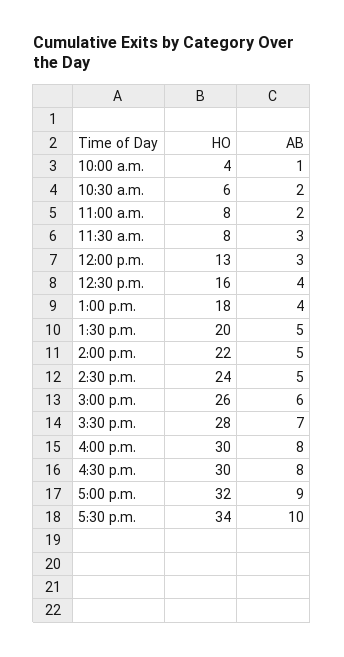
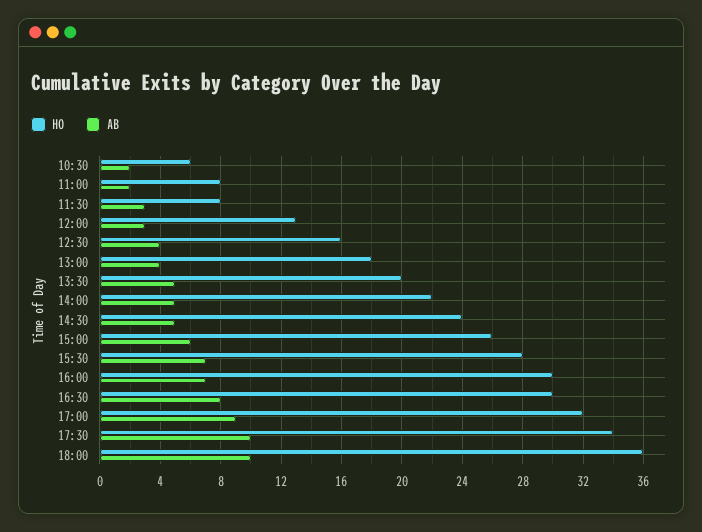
HO, 10:00 a.m.: 4 -> none
AB, 10:00 a.m.: 1 -> none
AB, 4:00 p.m.: 8 -> 7
HO, 18:00: none -> 36
AB, 18:00: none -> 10

